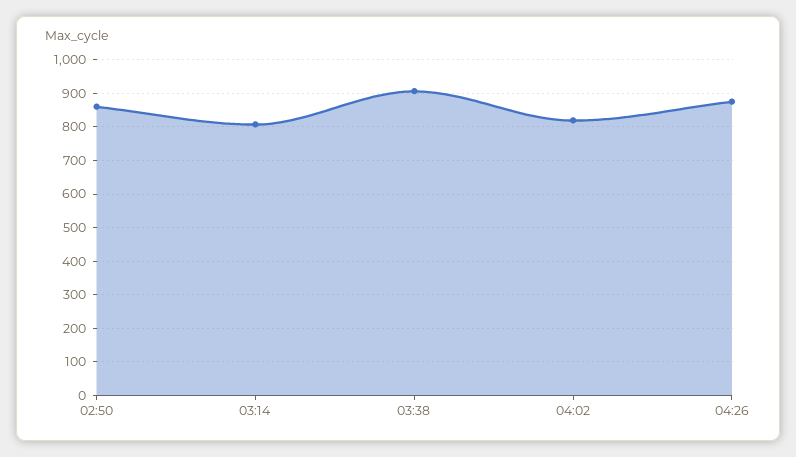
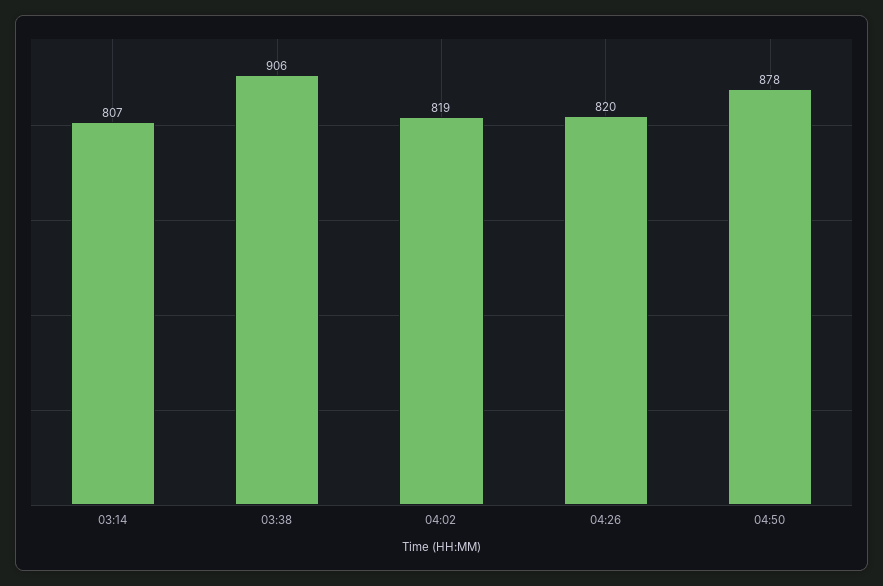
02:50: 860 -> none
04:26: 880 -> 820
04:50: none -> 878

